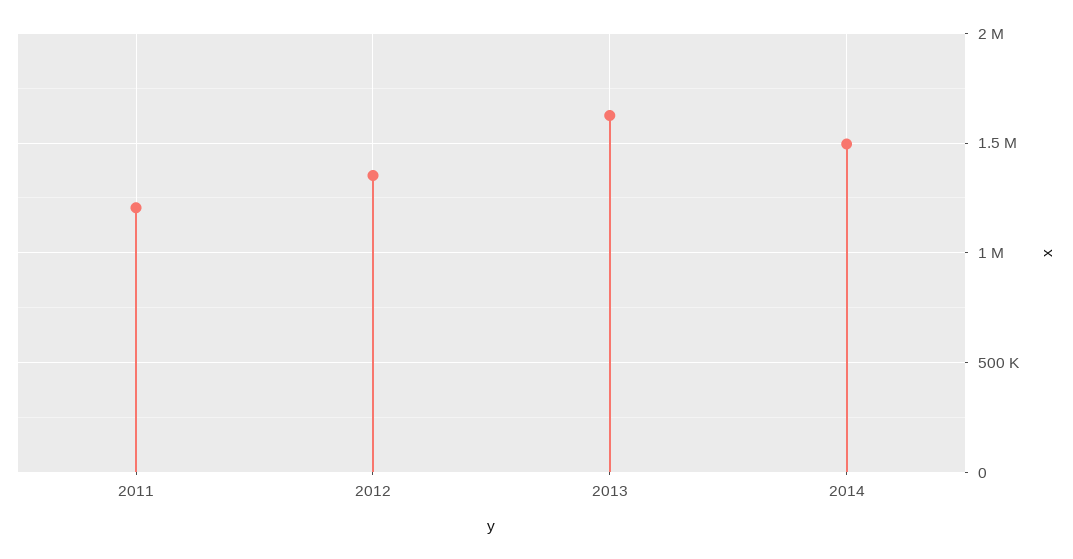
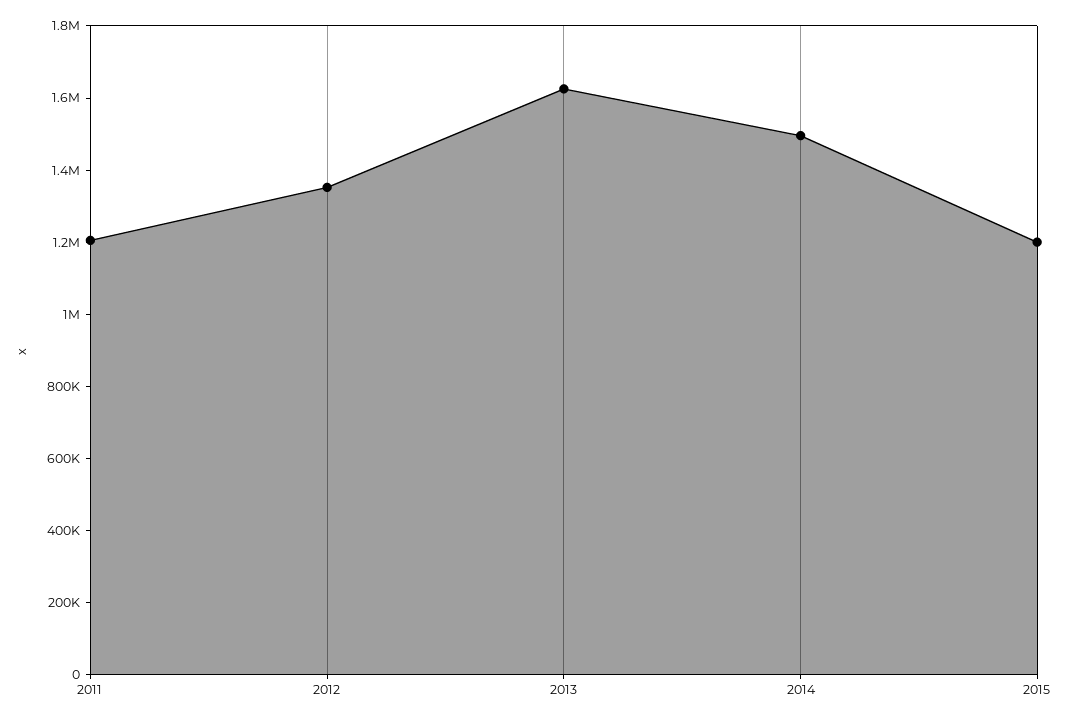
2015: none -> 1200000

